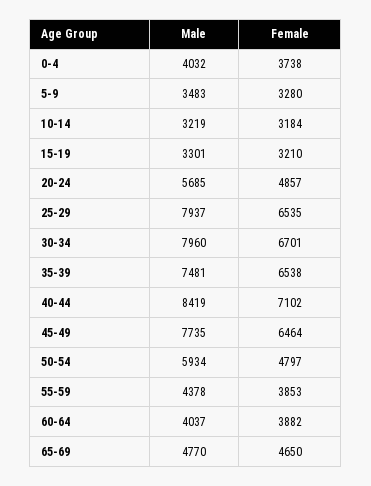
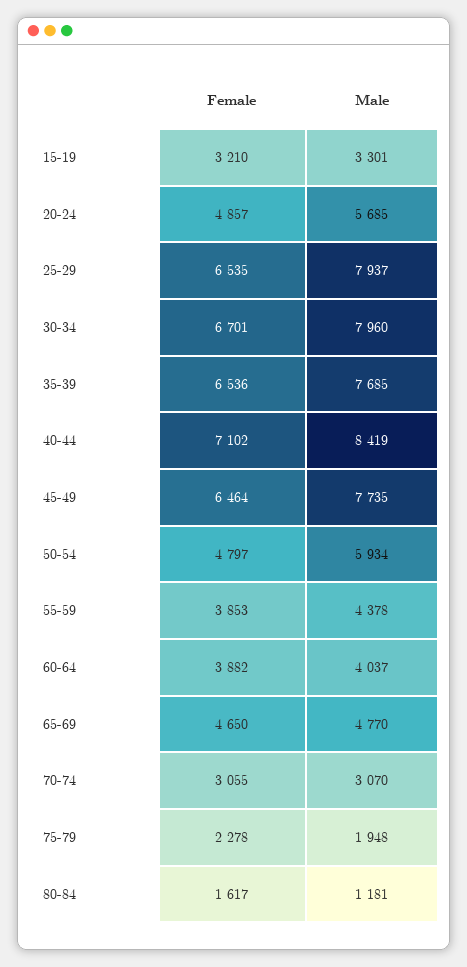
Male, 0-4: 4032 -> none
Female, 0-4: 3738 -> none
Male, 5-9: 3483 -> none
Female, 5-9: 3280 -> none
Male, 10-14: 3219 -> none
Female, 10-14: 3184 -> none
Male, 35-39: 7481 -> 7685
Female, 35-39: 6538 -> 6536
Female, 70-74: none -> 3055
Male, 70-74: none -> 3070
Female, 75-79: none -> 2278
Male, 75-79: none -> 1948
Female, 80-84: none -> 1617
Male, 80-84: none -> 1181

